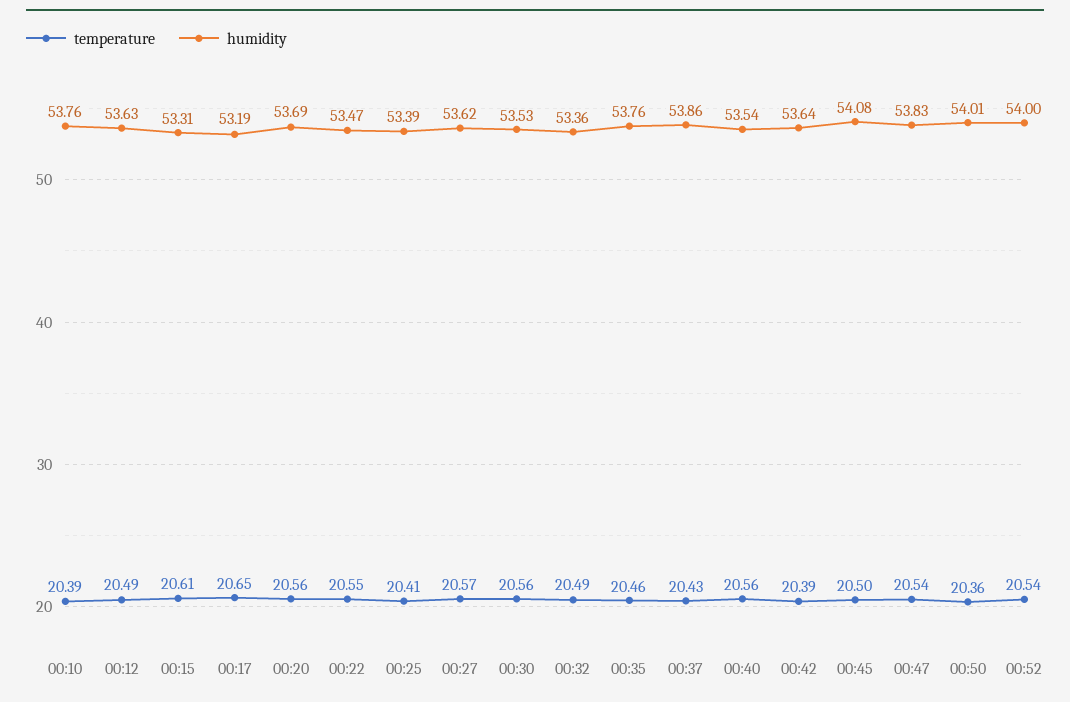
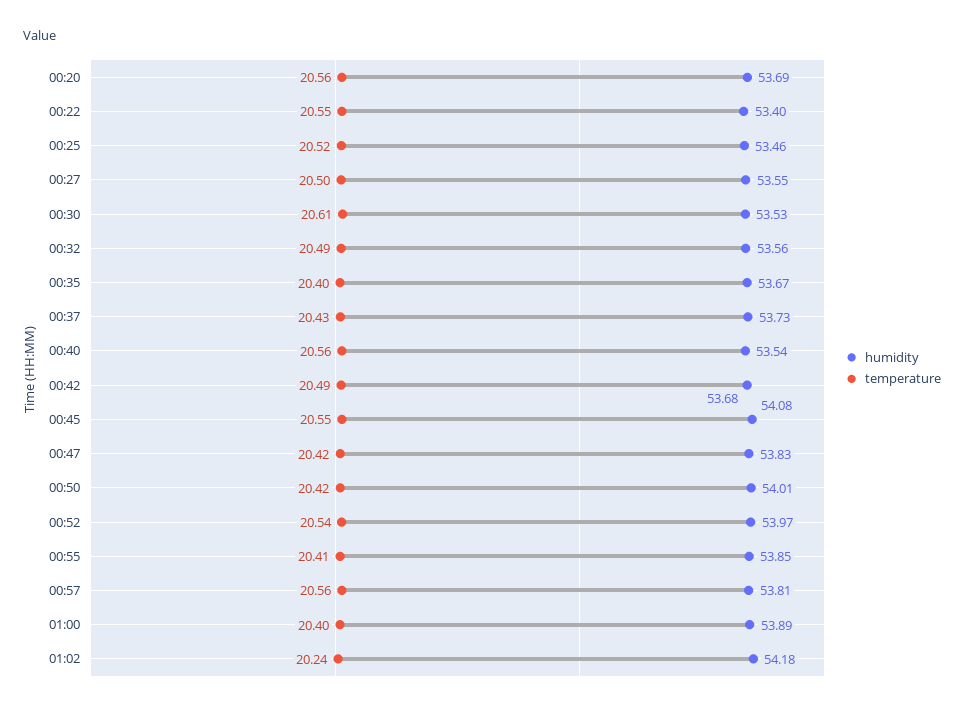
temperature, 00:10: 20.39 -> none
humidity, 00:10: 53.76 -> none
temperature, 00:12: 20.49 -> none
humidity, 00:12: 53.63 -> none
temperature, 00:15: 20.61 -> none
humidity, 00:15: 53.31 -> none
temperature, 00:17: 20.65 -> none
humidity, 00:17: 53.19 -> none
humidity, 00:22: 53.47 -> 53.4
temperature, 00:25: 20.41 -> 20.52
humidity, 00:25: 53.39 -> 53.46
temperature, 00:27: 20.57 -> 20.5
humidity, 00:27: 53.62 -> 53.55
temperature, 00:30: 20.56 -> 20.61
humidity, 00:32: 53.36 -> 53.56
temperature, 00:35: 20.46 -> 20.4
humidity, 00:35: 53.76 -> 53.67
humidity, 00:37: 53.86 -> 53.73
temperature, 00:42: 20.39 -> 20.49
humidity, 00:42: 53.64 -> 53.68
temperature, 00:45: 20.5 -> 20.55
temperature, 00:47: 20.54 -> 20.42
temperature, 00:50: 20.36 -> 20.42
humidity, 00:52: 54 -> 53.97
humidity, 00:55: none -> 53.85
temperature, 00:55: none -> 20.41
humidity, 00:57: none -> 53.81
temperature, 00:57: none -> 20.56
humidity, 01:00: none -> 53.89
temperature, 01:00: none -> 20.4
humidity, 01:02: none -> 54.18
temperature, 01:02: none -> 20.24

